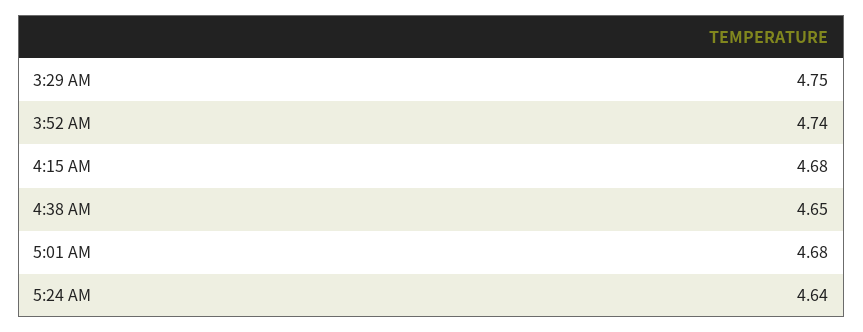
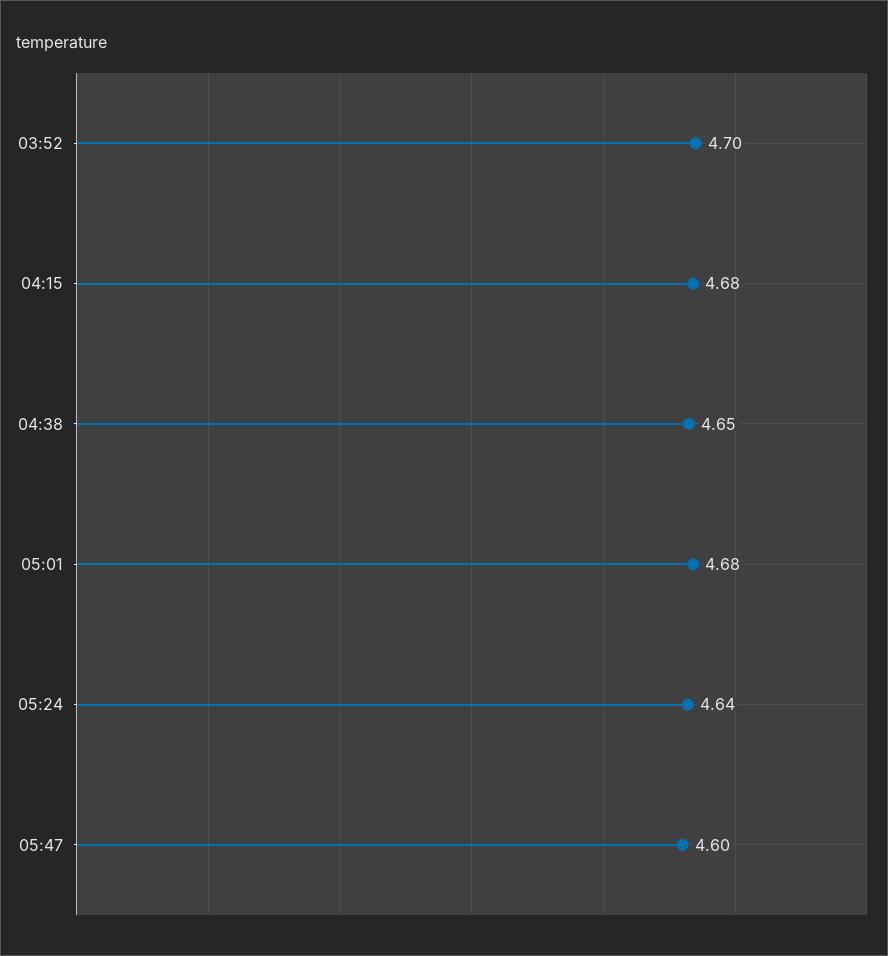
3:29 AM: 4.75 -> none
3:52 AM: 4.74 -> 4.7
05:47: none -> 4.6

